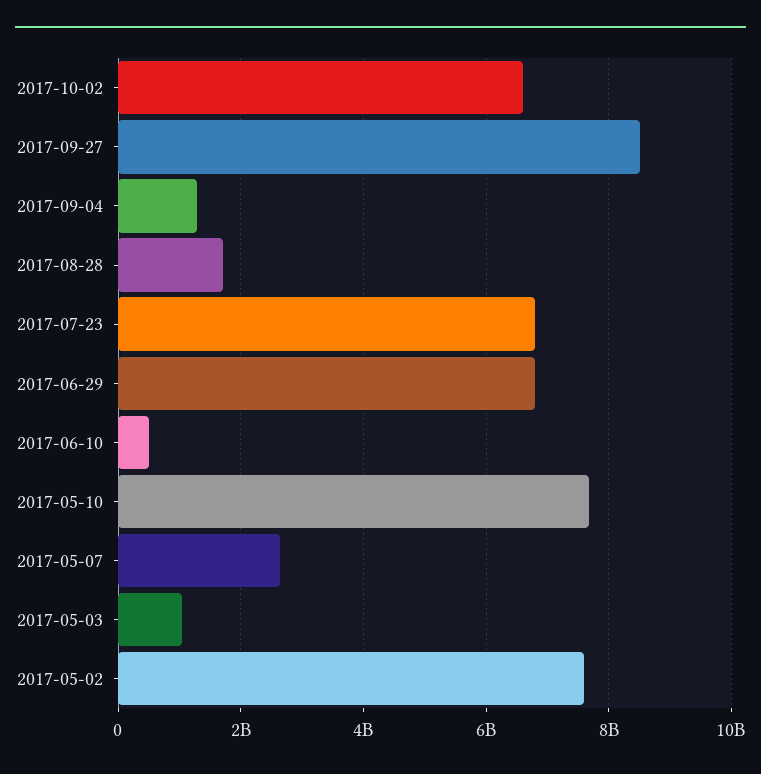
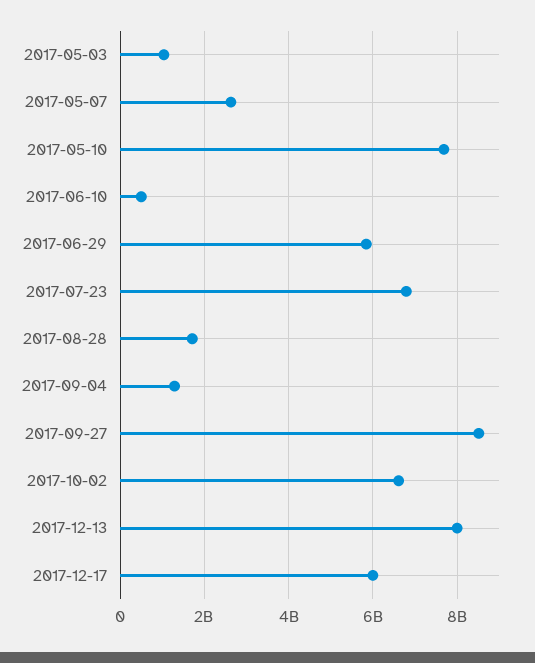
2017-06-29: 6800000000 -> 5800000000
2017-05-02: 7600000000 -> none
2017-12-13: none -> 8000000000
2017-12-17: none -> 6000000000

